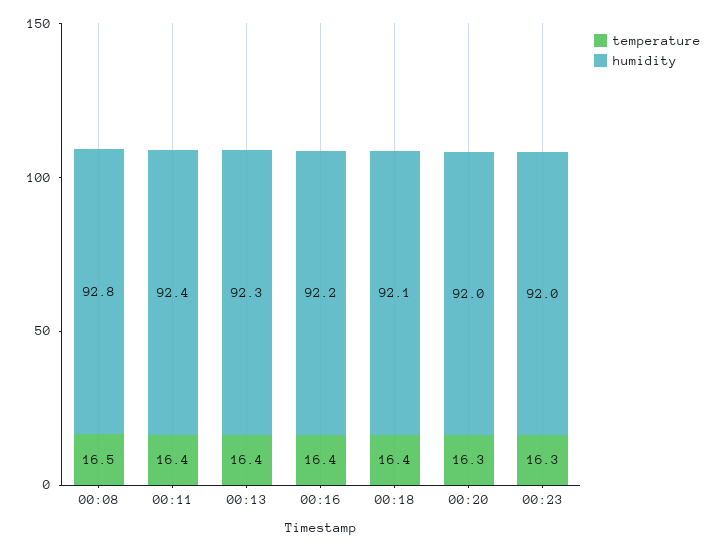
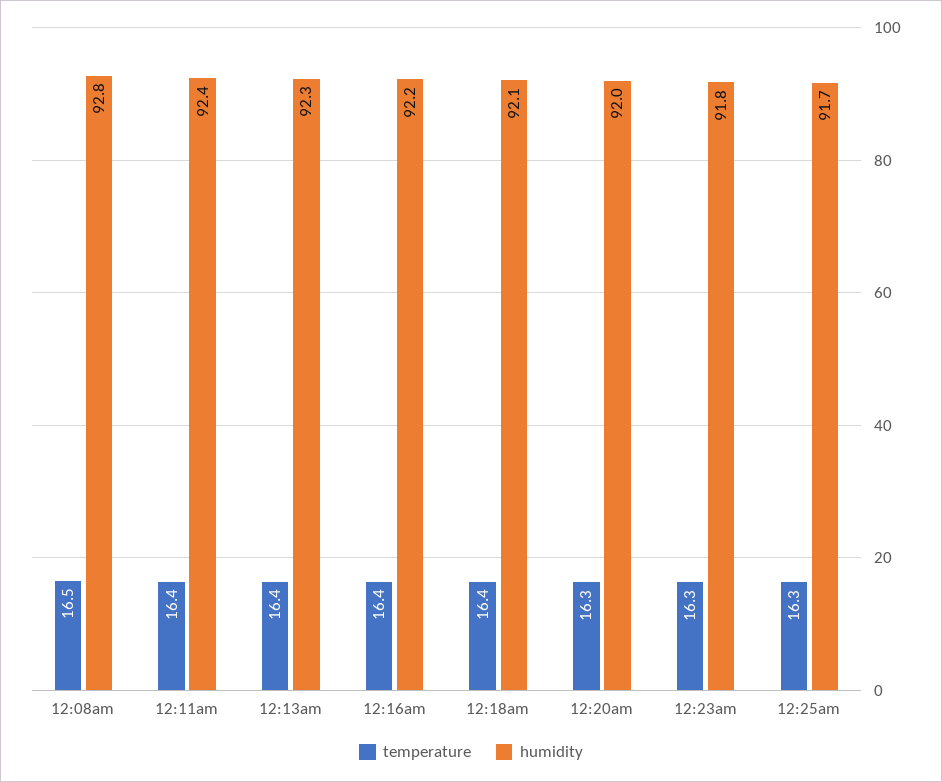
humidity, 00:23: 92 -> 91.8
temperature, 12:25am: none -> 16.3
humidity, 12:25am: none -> 91.7

